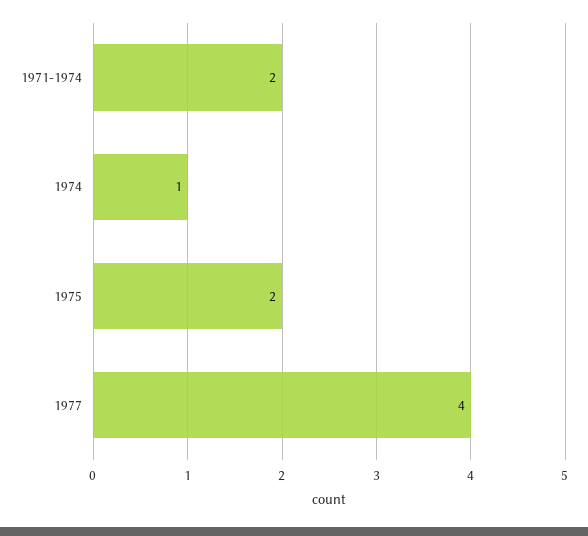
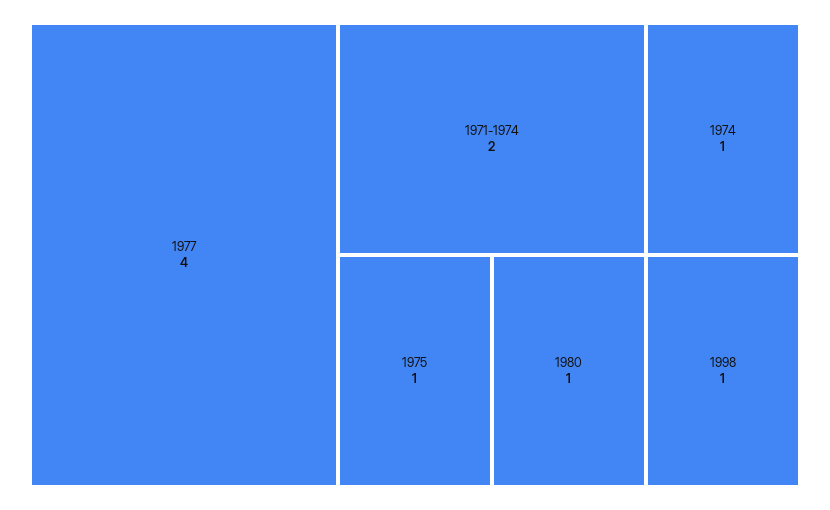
1975: 2 -> 1
1980: none -> 1
1998: none -> 1

